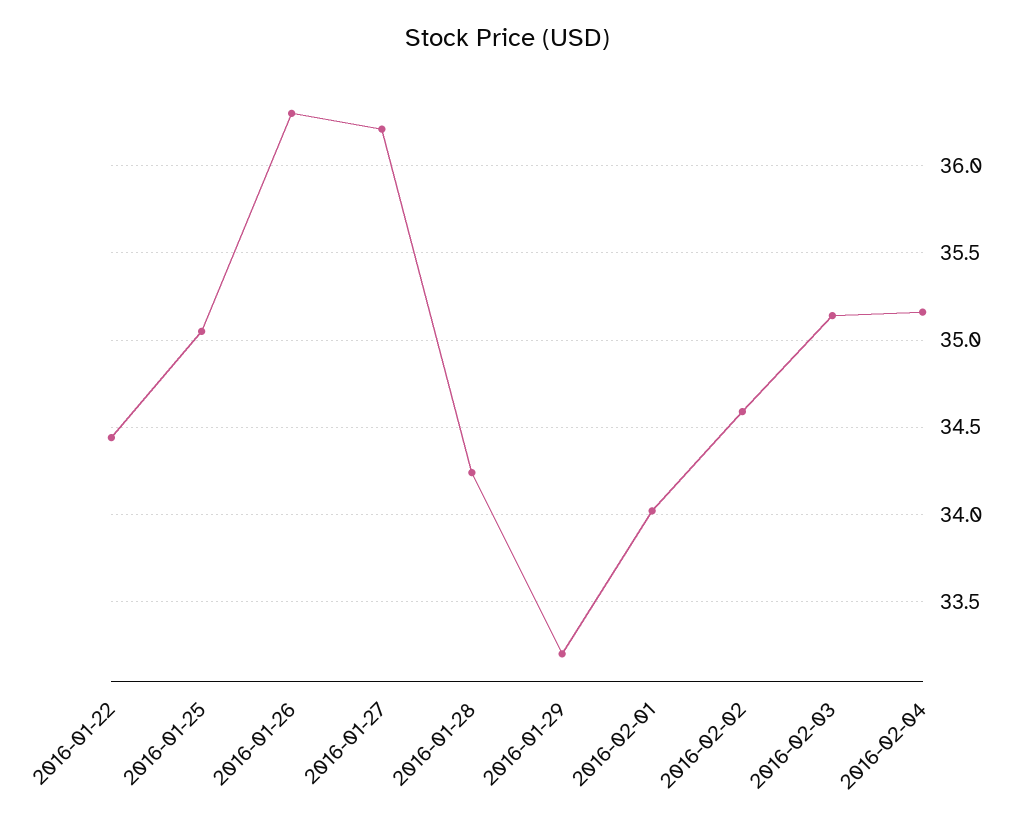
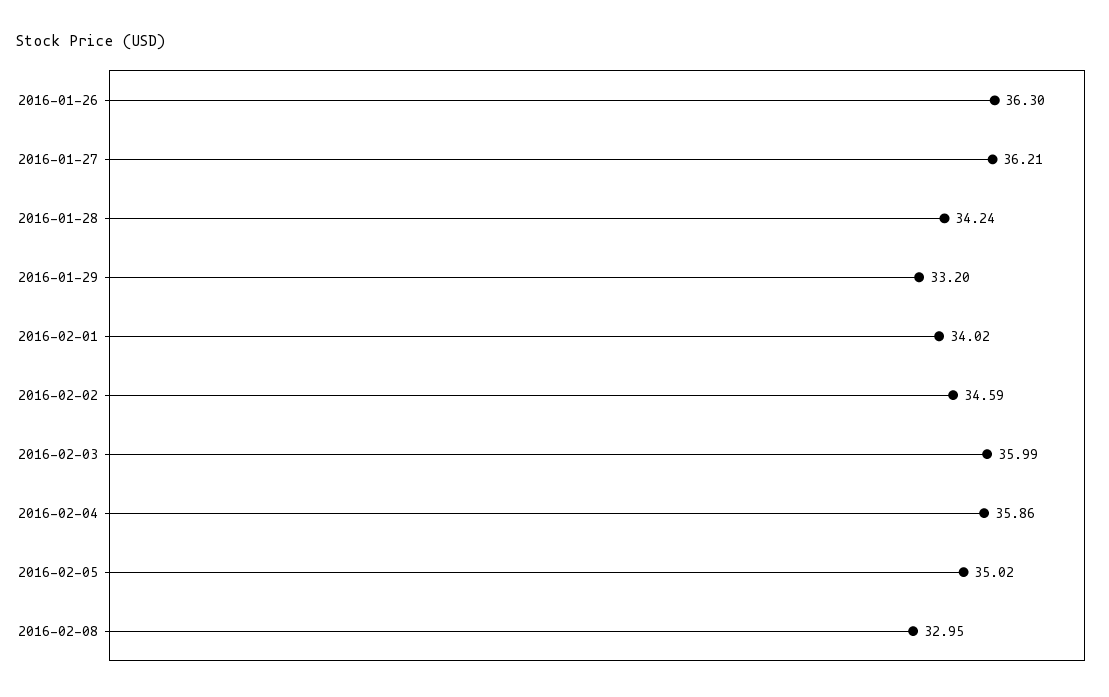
2016-01-22: 34.45 -> none
2016-01-25: 35.05 -> none
2016-02-03: 35.15 -> 35.99
2016-02-04: 35.15 -> 35.86
2016-02-05: none -> 35.02
2016-02-08: none -> 32.95

